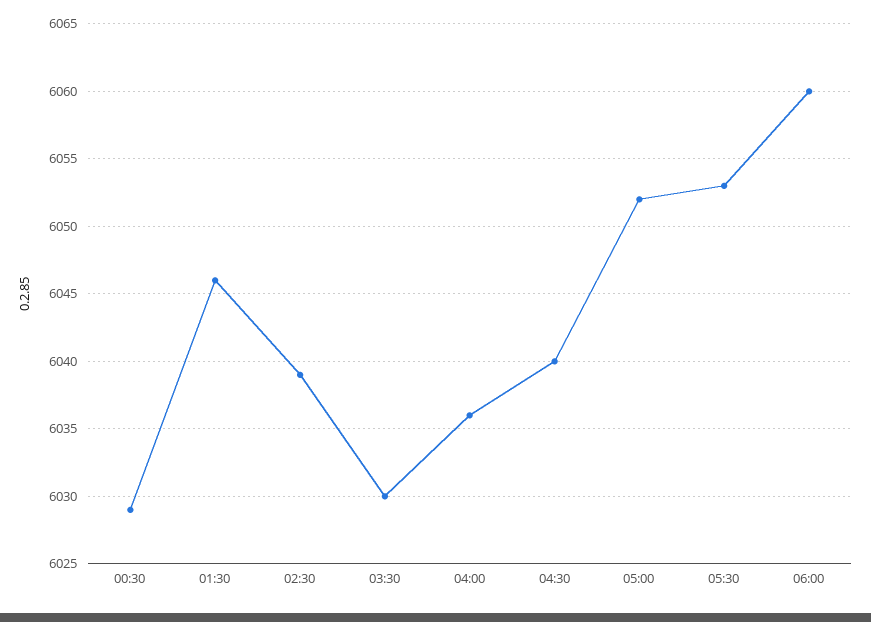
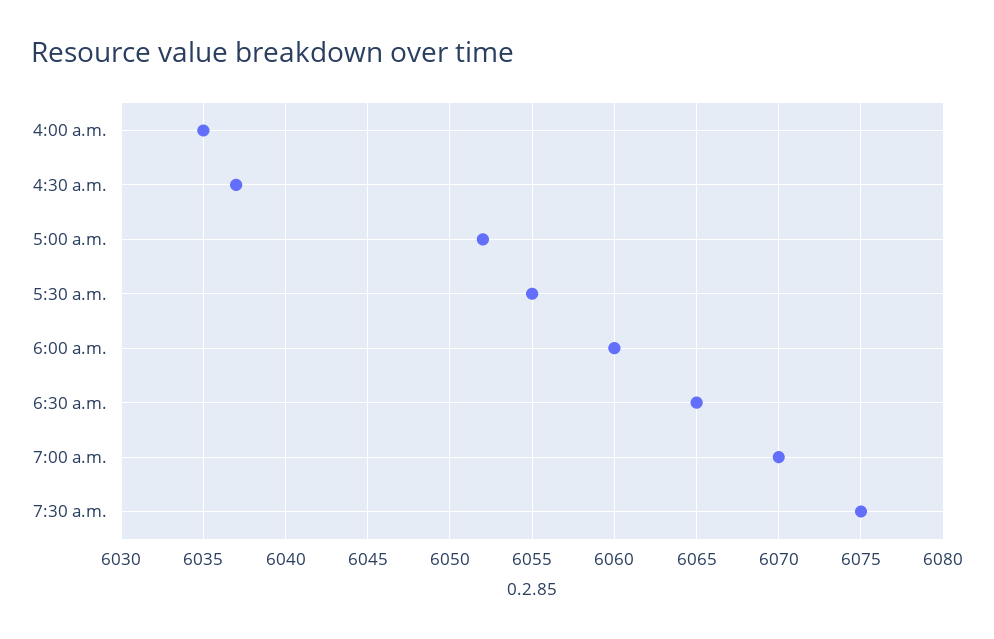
00:30: 6029 -> none
01:30: 6046 -> none
02:30: 6039 -> none
03:30: 6030 -> none
04:00: 6036 -> 6035
04:30: 6040 -> 6037
05:30: 6053 -> 6055
6:30 a.m.: none -> 6065
7:00 a.m.: none -> 6070
7:30 a.m.: none -> 6075

